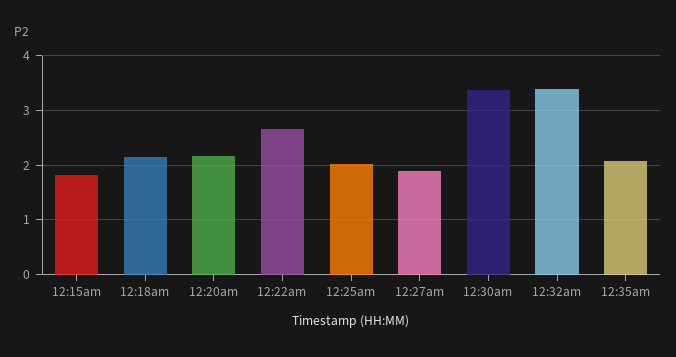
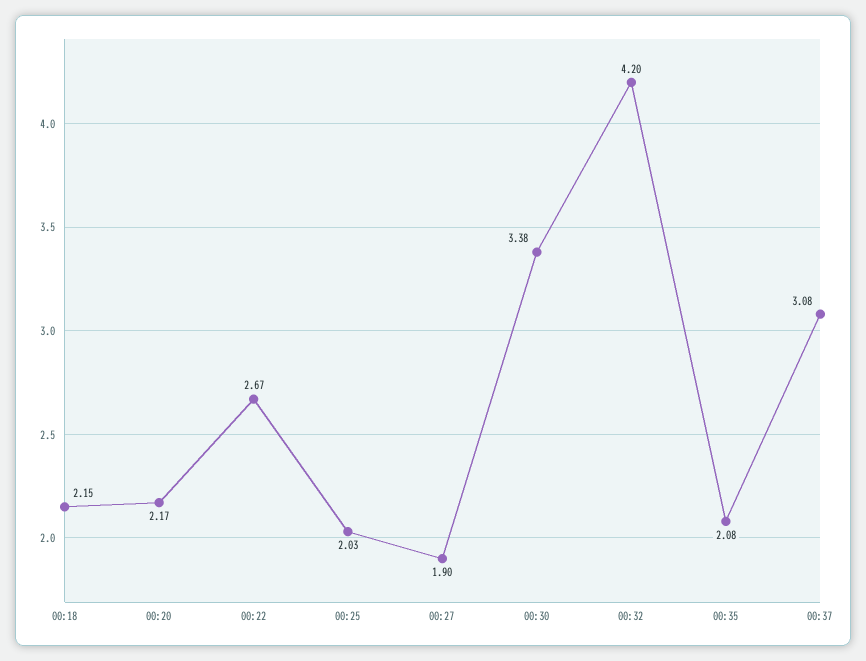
12:15am: 1.8 -> none
12:32am: 3.4 -> 4.2
00:37: none -> 3.08

